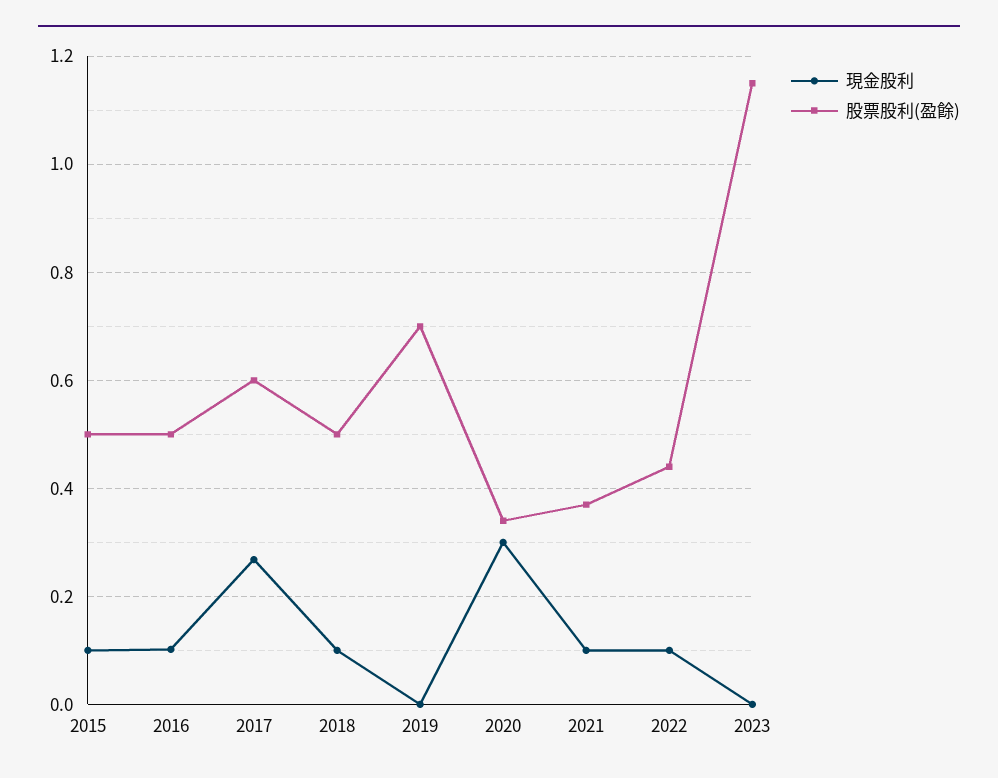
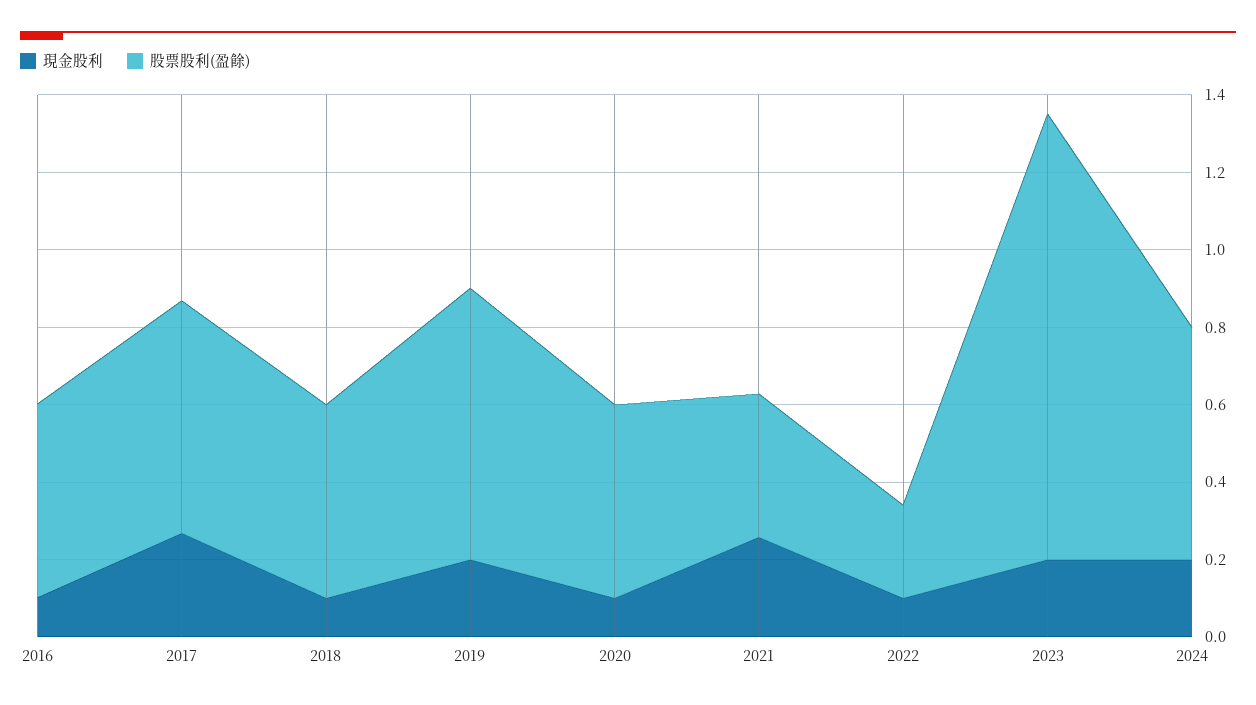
現金股利, 2015: 0.1 -> none
股票股利(盈餘), 2015: 0.5 -> none
現金股利, 2019: 0 -> 0.2
現金股利, 2020: 0.3 -> 0.1
股票股利(盈餘), 2020: 0.34 -> 0.5
現金股利, 2021: 0.1 -> 0.25
股票股利(盈餘), 2022: 0.44 -> 0.25
現金股利, 2023: 0 -> 0.2
現金股利, 2024: none -> 0.2
股票股利(盈餘), 2024: none -> 0.6

